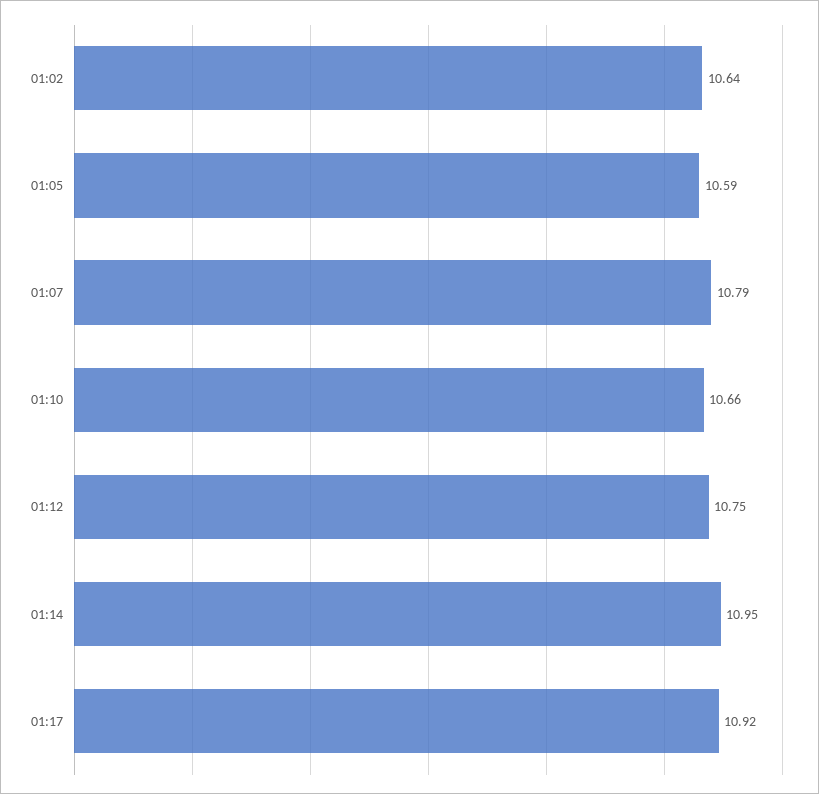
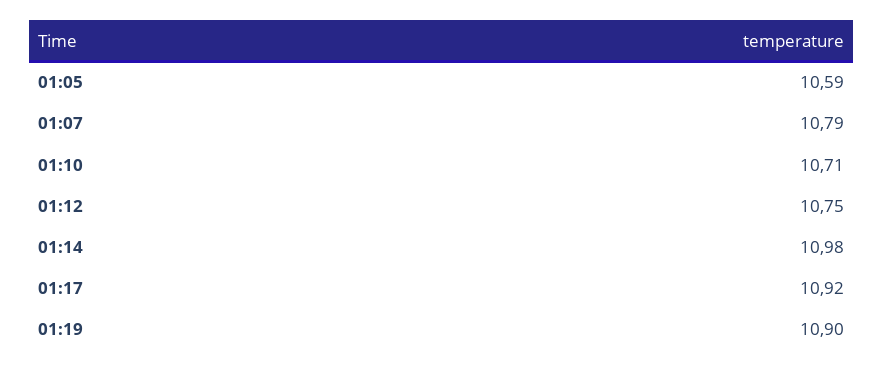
01:02: 10.64 -> none
01:10: 10.66 -> 10.71
01:14: 10.95 -> 10.98
01:19: none -> 10.9

